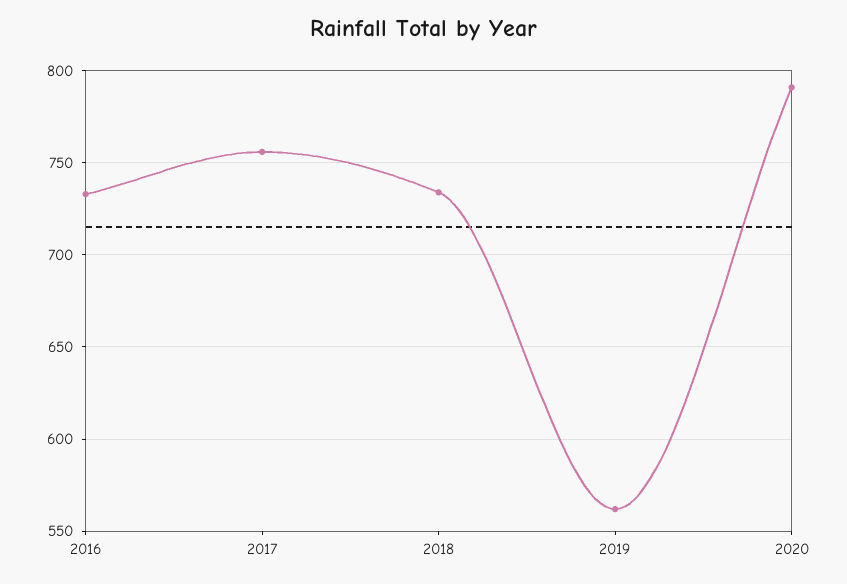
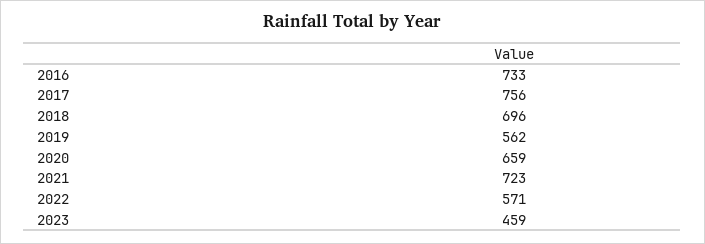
2018: 735 -> 696
2020: 790 -> 659
2021: none -> 723
2022: none -> 571
2023: none -> 459

